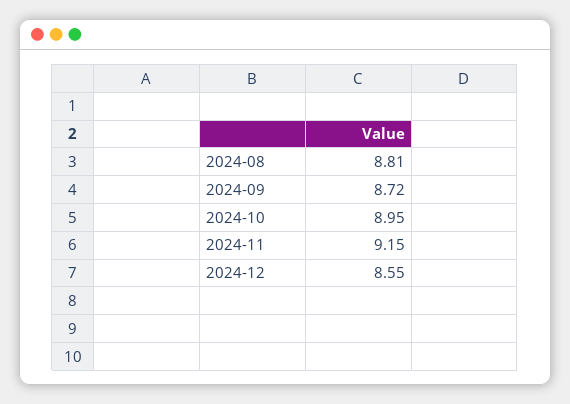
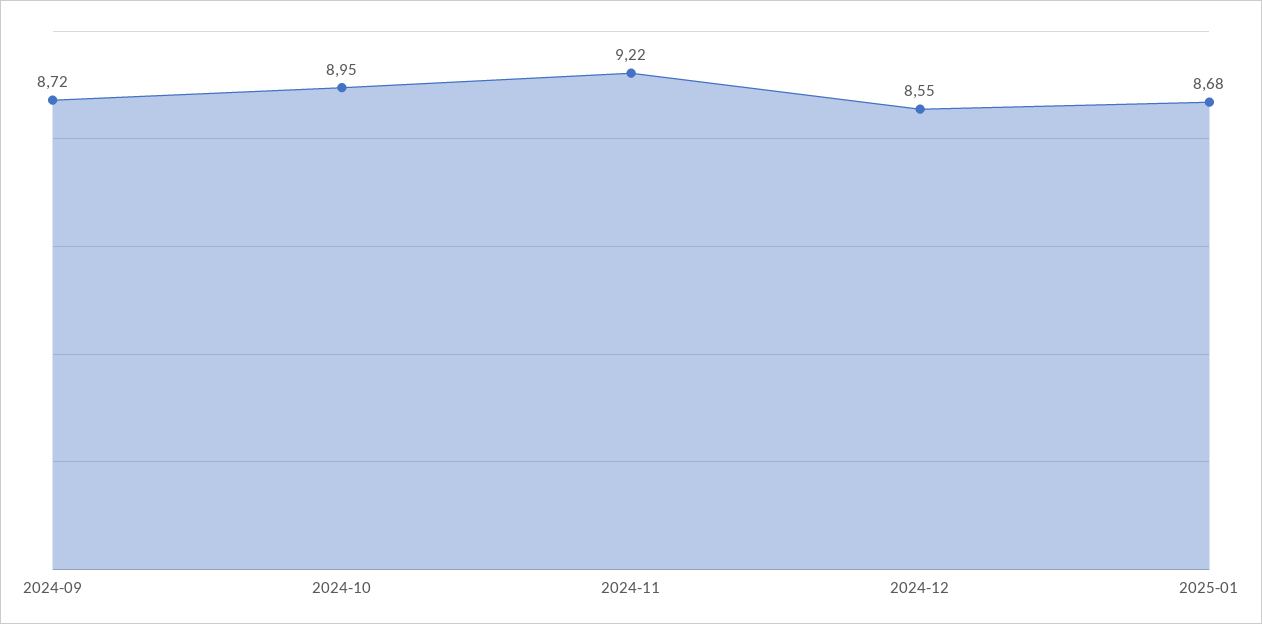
2024-08: 8.81 -> none
2024-11: 9.15 -> 9.22
2025-01: none -> 8.68

